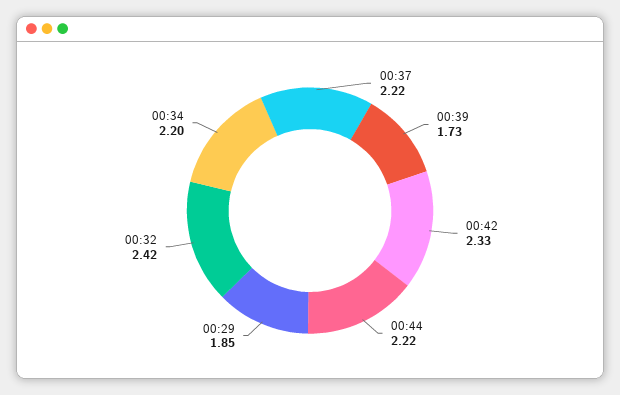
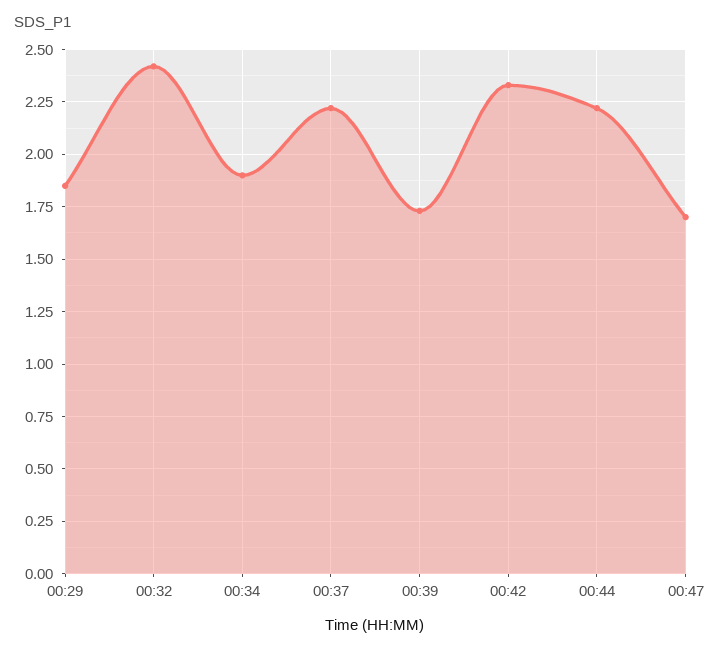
00:34: 2.2 -> 1.9
00:47: none -> 1.7

